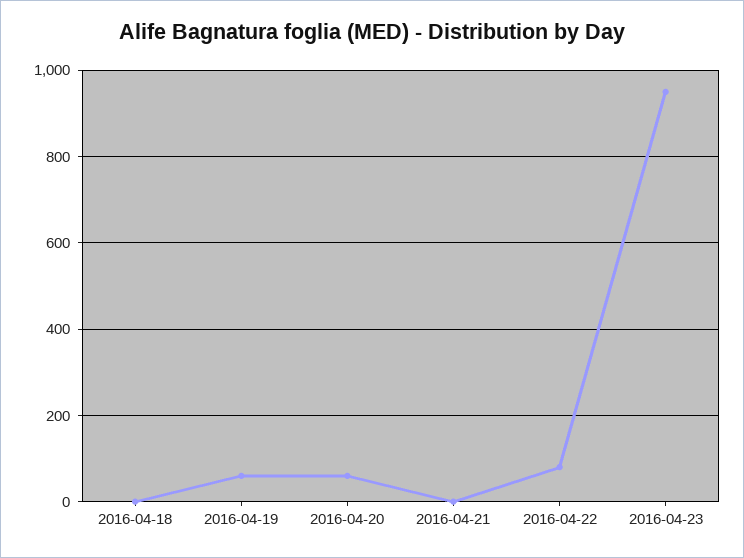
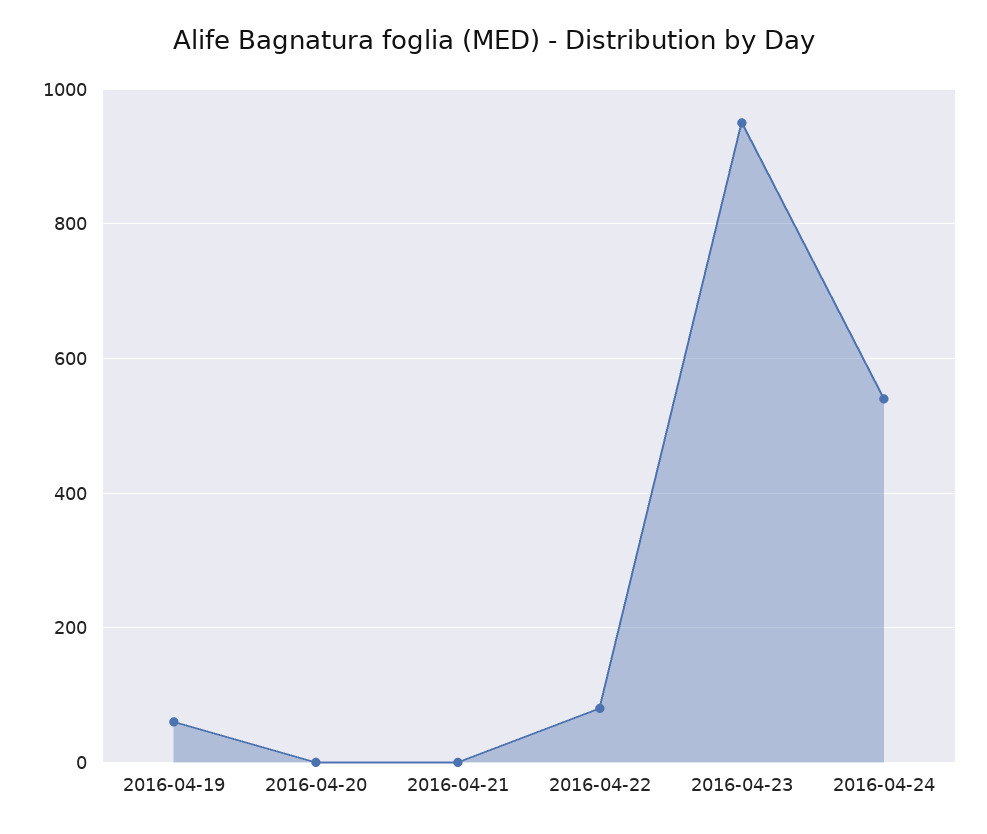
2016-04-18: 0 -> none
2016-04-20: 60 -> 0
2016-04-24: none -> 540

